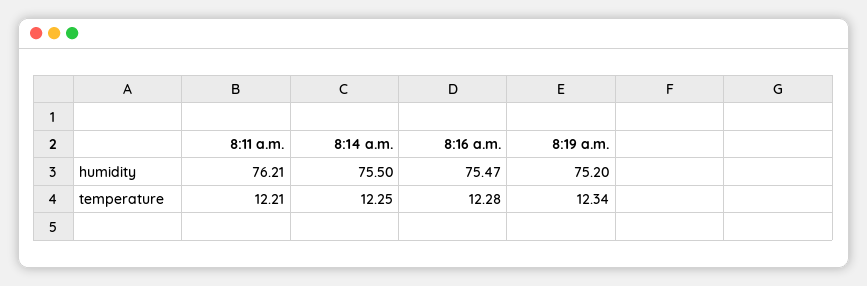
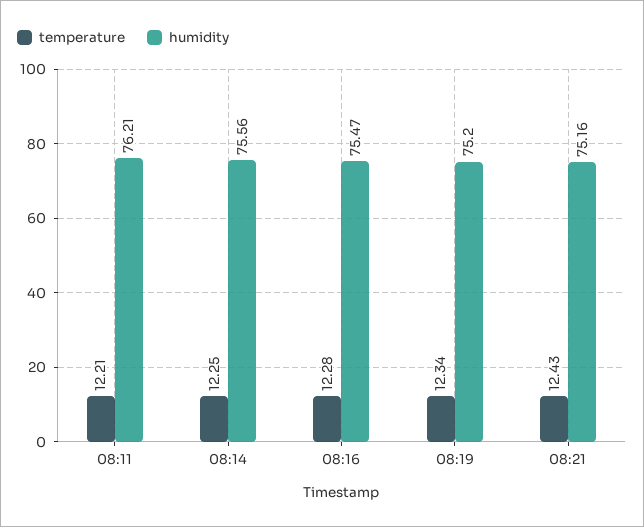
humidity, 8:14 a.m.: 75.5 -> 75.56
temperature, 08:21: none -> 12.43
humidity, 08:21: none -> 75.16

